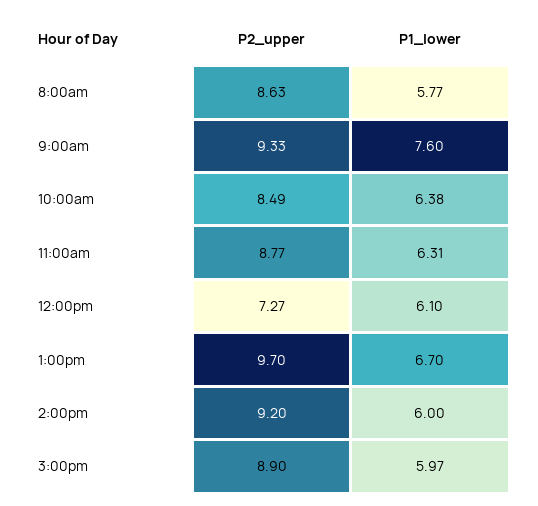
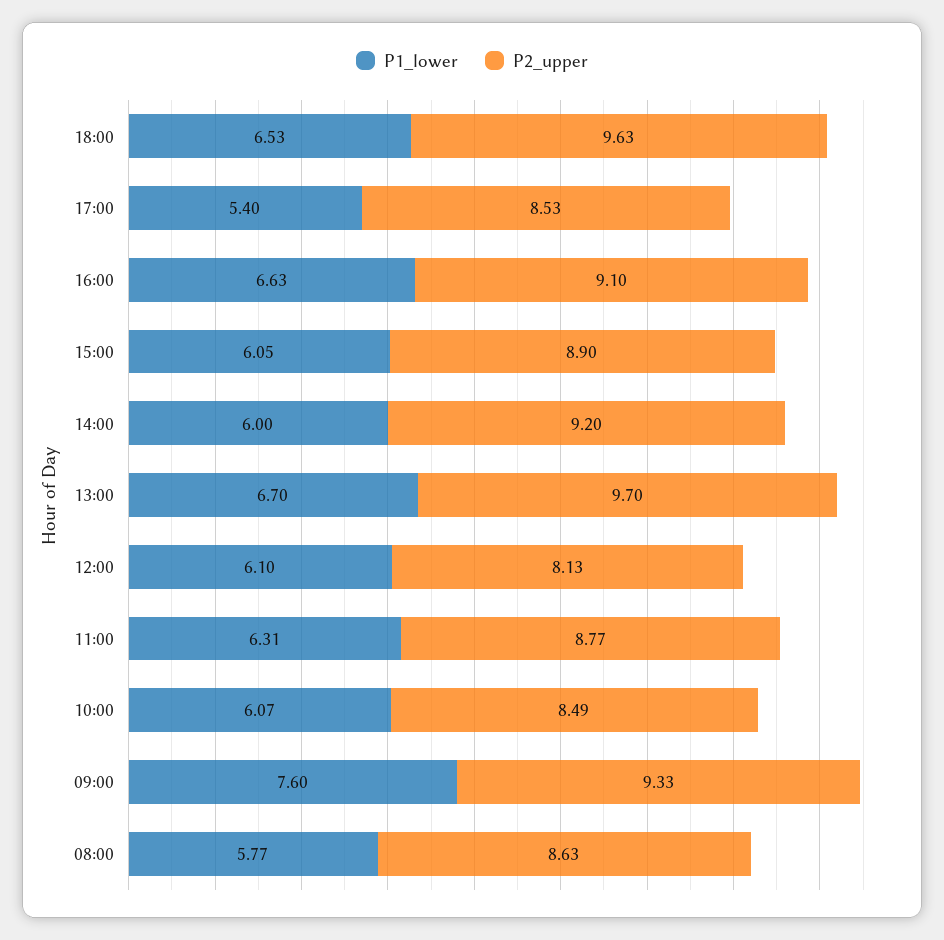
P1_lower, 10:00am: 6.38 -> 6.07
P2_upper, 12:00pm: 7.27 -> 8.13
P1_lower, 3:00pm: 5.97 -> 6.05
P1_lower, 18:00: none -> 6.53
P2_upper, 18:00: none -> 9.63
P1_lower, 17:00: none -> 5.4
P2_upper, 17:00: none -> 8.53
P1_lower, 16:00: none -> 6.63
P2_upper, 16:00: none -> 9.1

